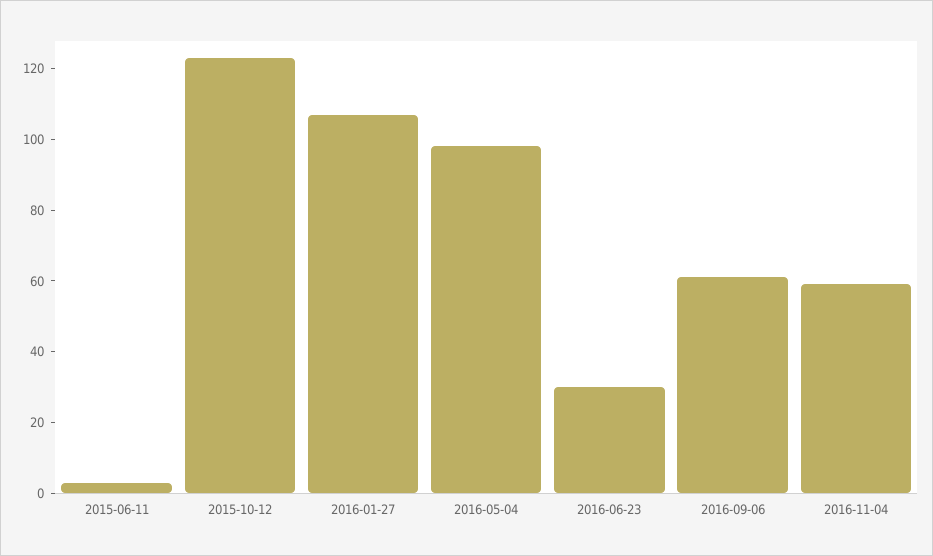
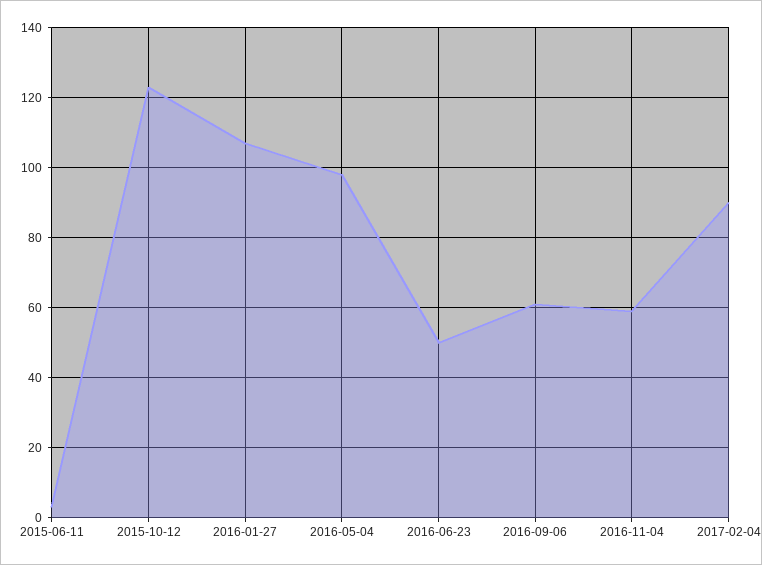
2016-06-23: 30 -> 50
2017-02-04: none -> 90

